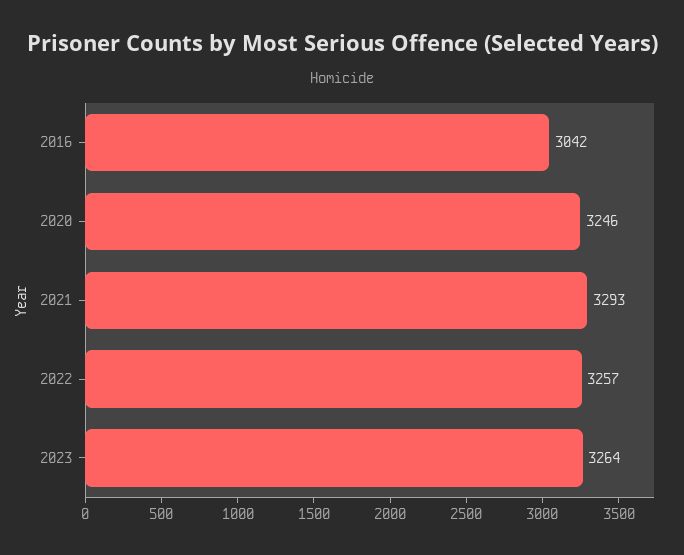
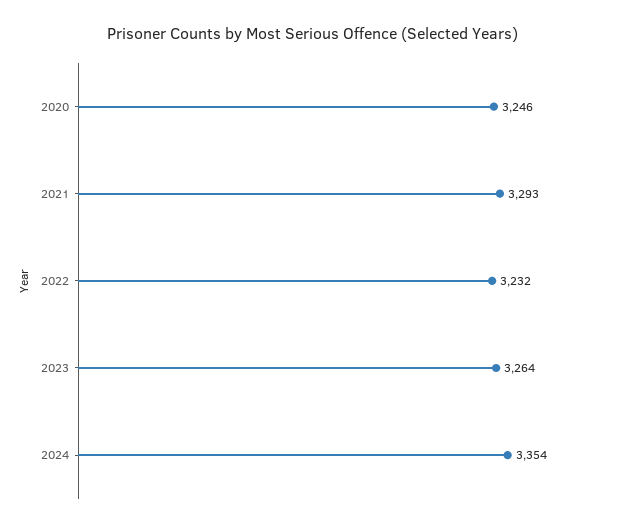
2016: 3042 -> none
2022: 3257 -> 3232
2024: none -> 3354

